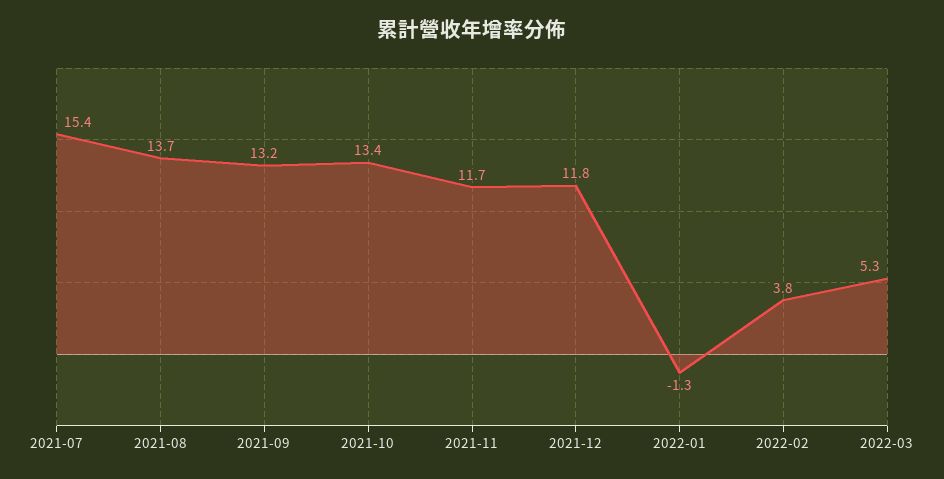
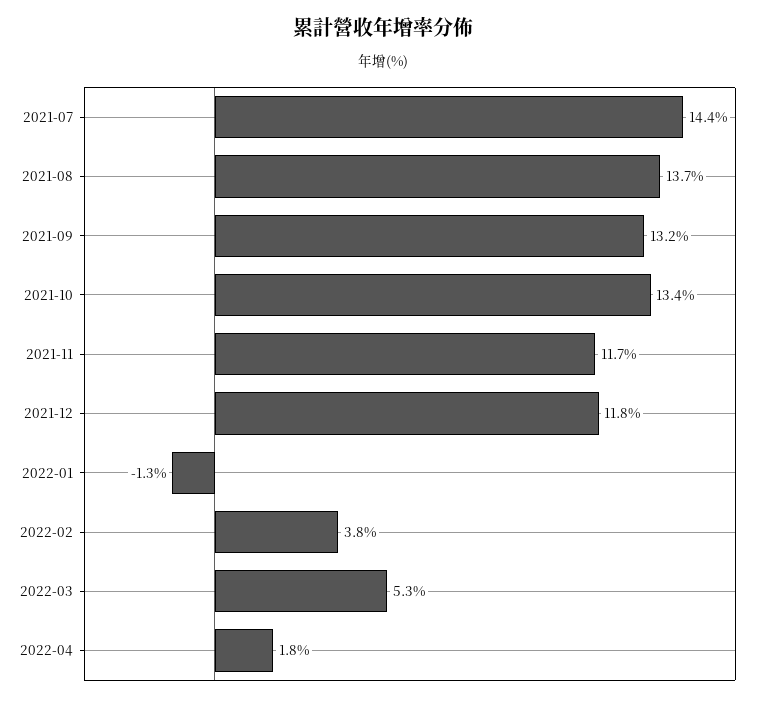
2021-07: 15.4 -> 14.4
2022-04: none -> 1.8

